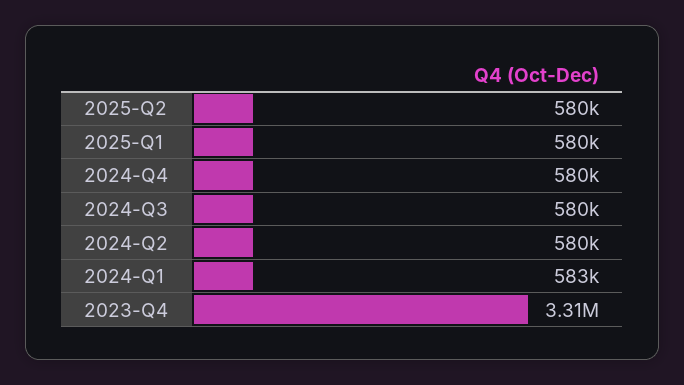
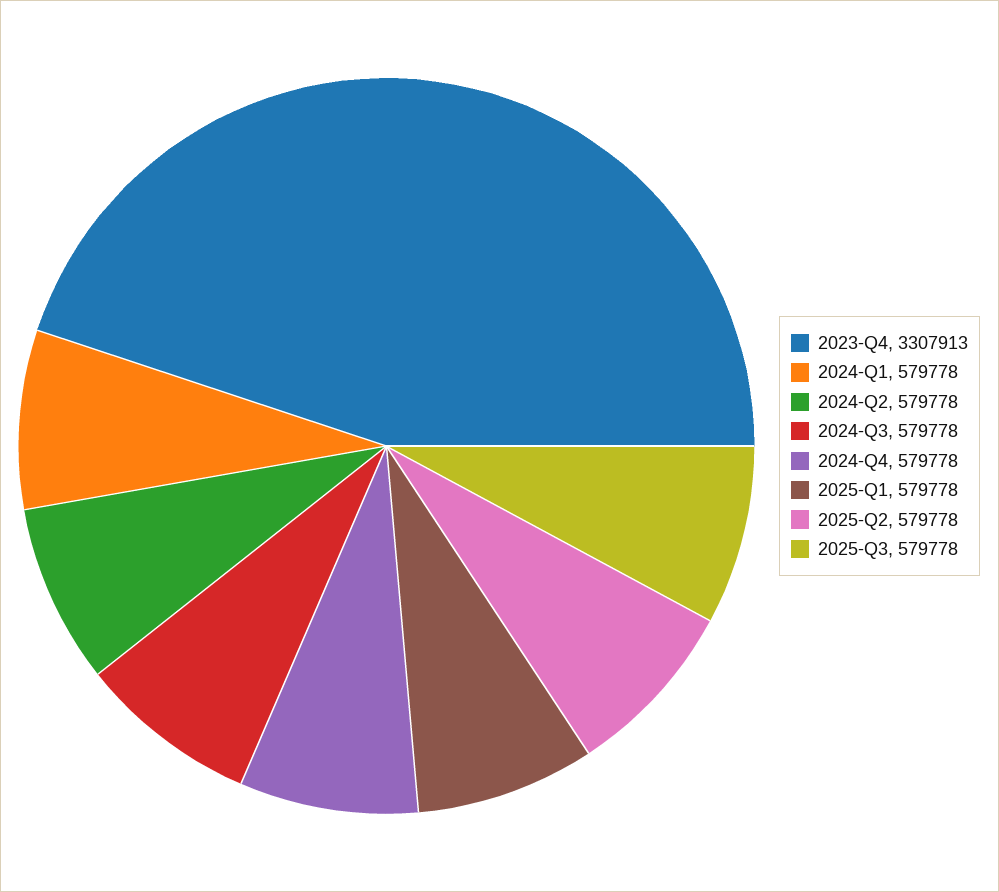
2024-Q1: 583000 -> 579778
2025-Q3: none -> 579778

